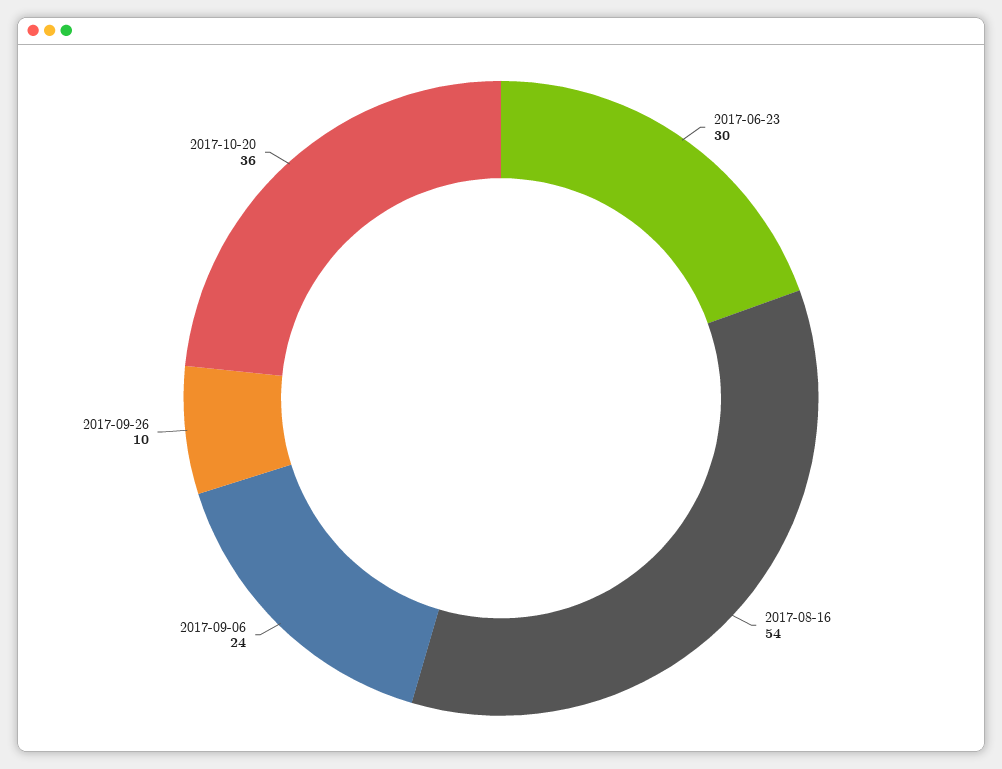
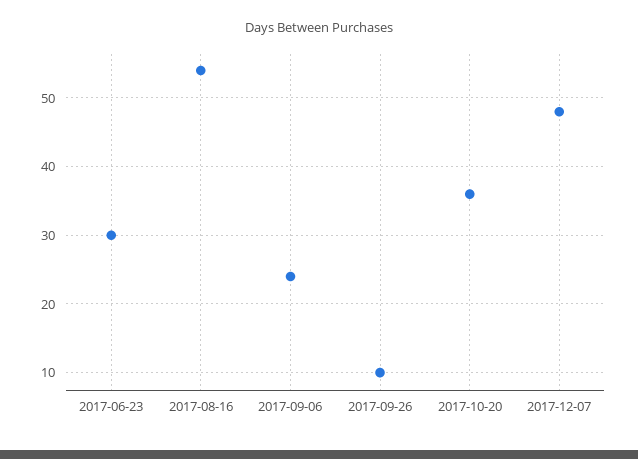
2017-12-07: none -> 48

